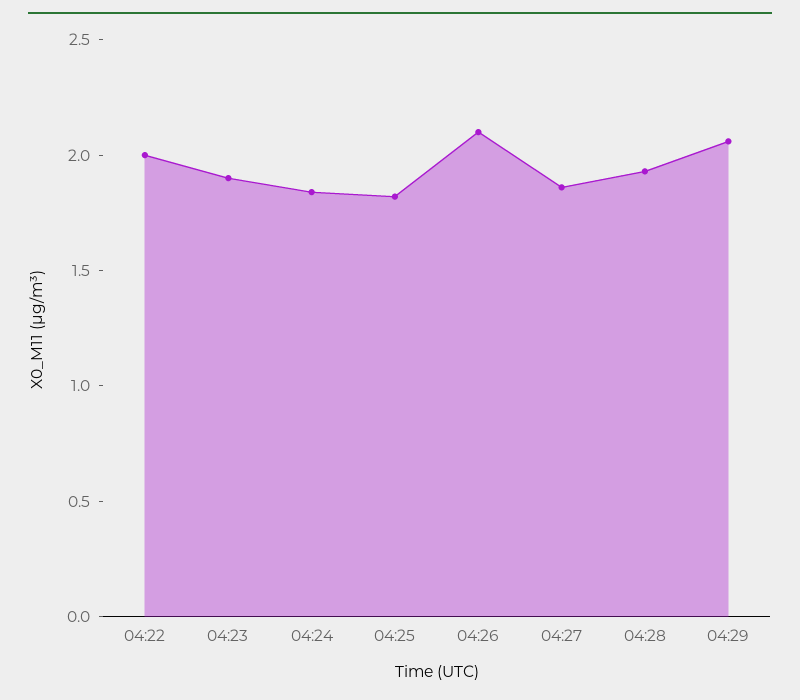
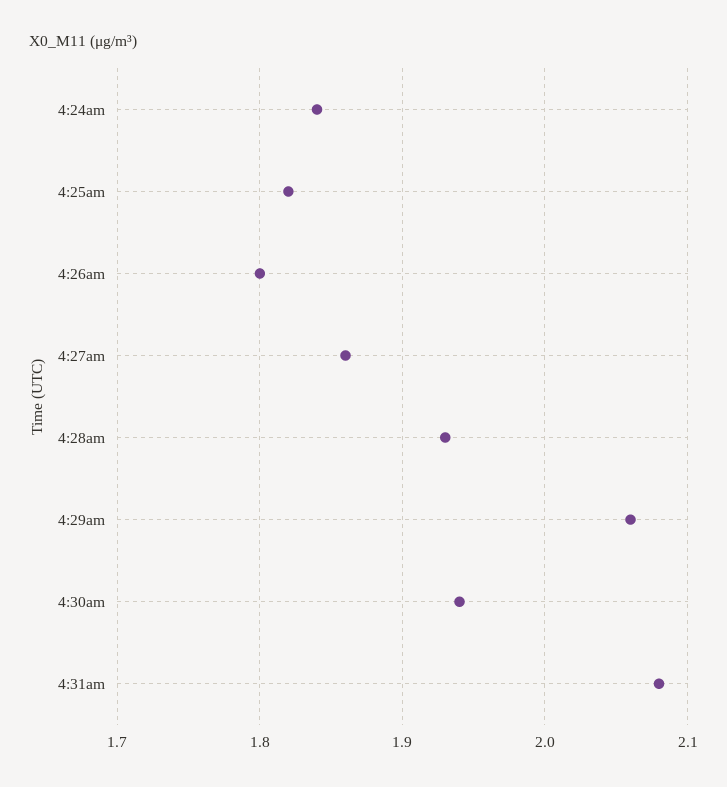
04:22: 2 -> none
04:23: 1.9 -> none
04:26: 2.1 -> 1.8
4:30am: none -> 1.94
4:31am: none -> 2.08

